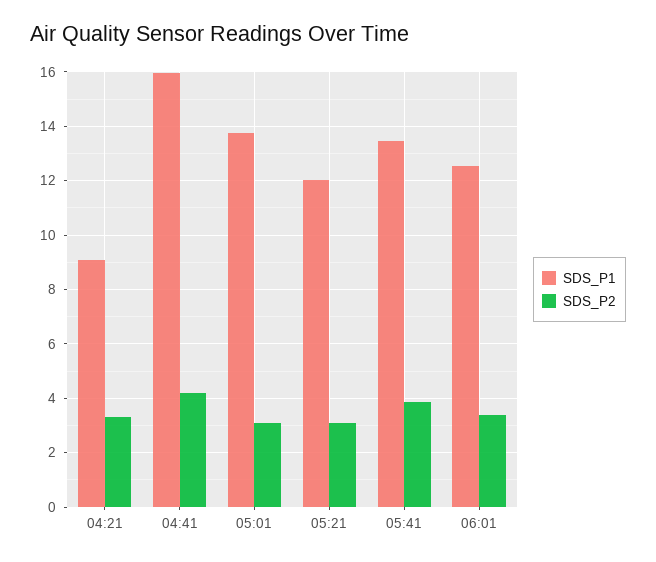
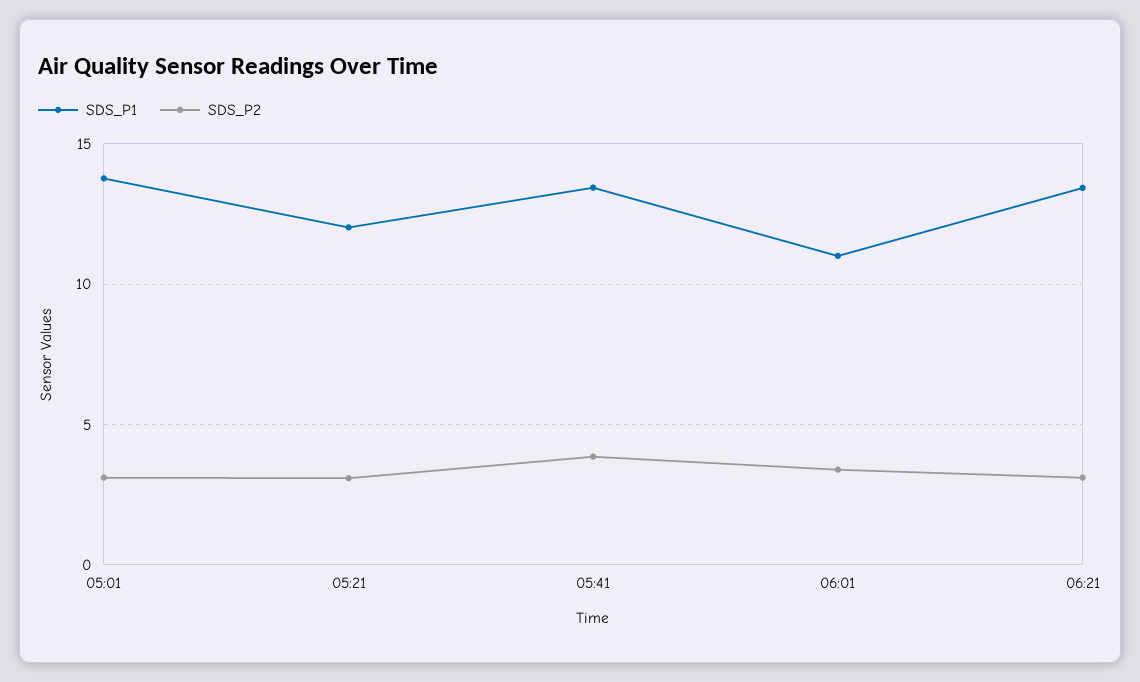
SDS_P1, 04:21: 9 -> none
SDS_P2, 04:21: 3.25 -> none
SDS_P1, 04:41: 16 -> none
SDS_P2, 04:41: 4.25 -> none
SDS_P1, 06:01: 12.5 -> 11
SDS_P1, 06:21: none -> 13.5
SDS_P2, 06:21: none -> 3

